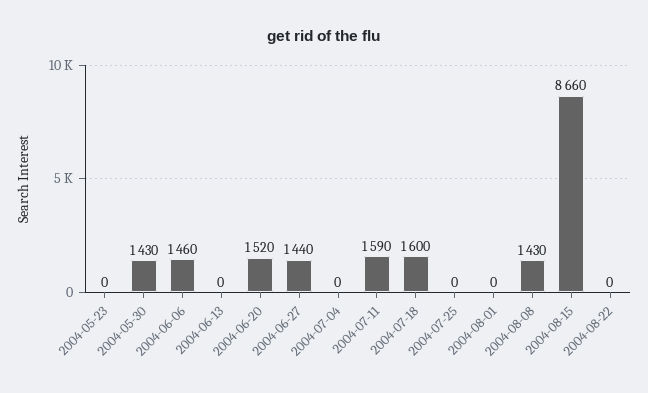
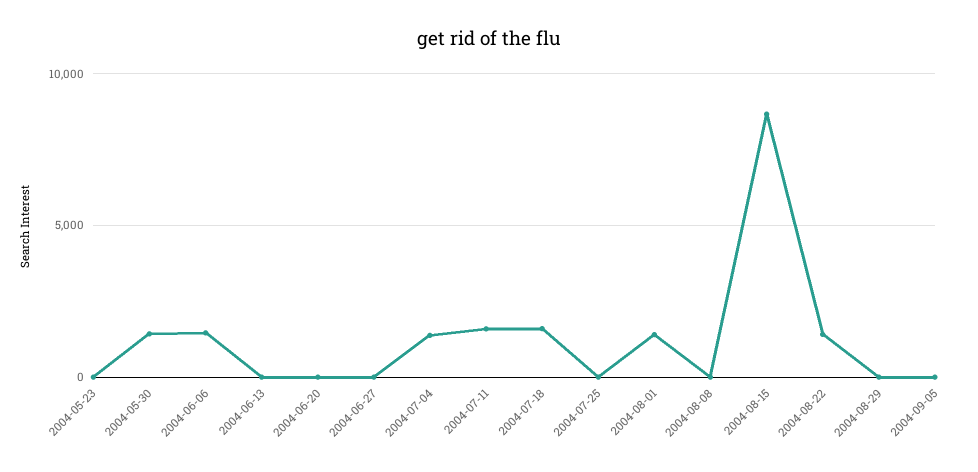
2004-06-20: 1520 -> 0
2004-06-27: 1440 -> 0
2004-07-04: 0 -> 1500
2004-08-01: 0 -> 1500
2004-08-08: 1430 -> 0
2004-08-22: 0 -> 1500
2004-08-29: none -> 0
2004-09-05: none -> 0

